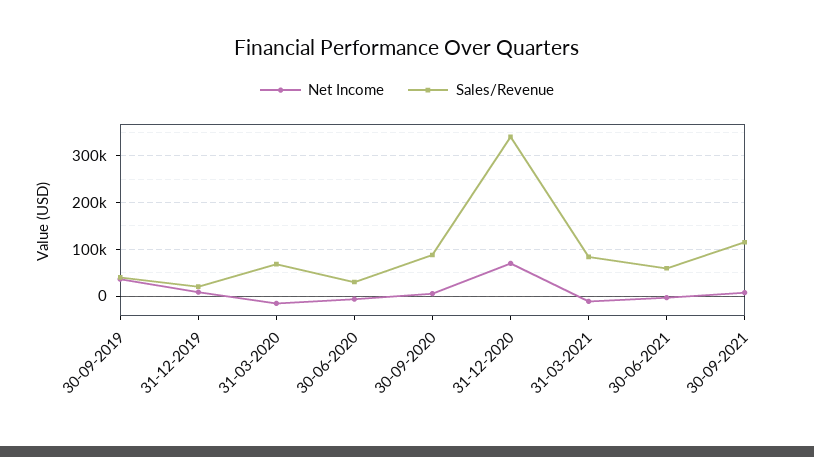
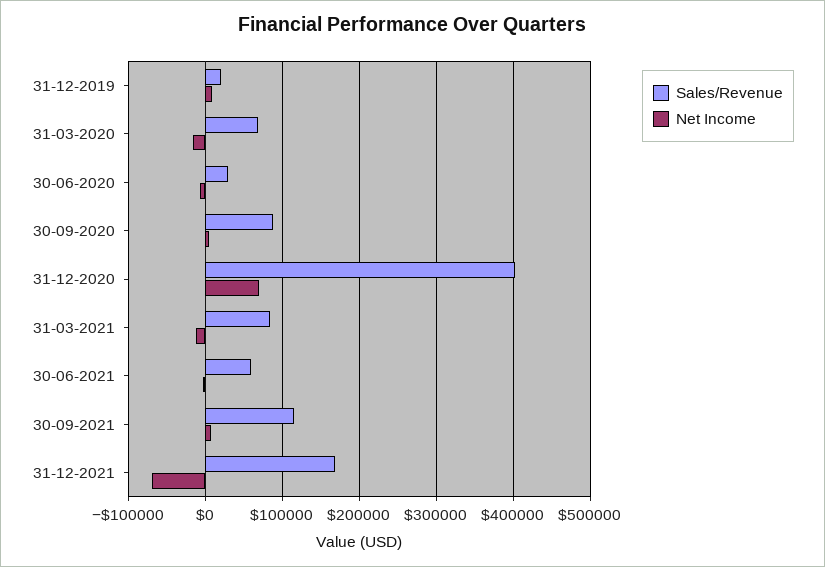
Net Income, 30-09-2019: 40000 -> none
Sales/Revenue, 30-09-2019: 40000 -> none
Sales/Revenue, 31-12-2020: 340000 -> 400000
Sales/Revenue, 31-12-2021: none -> 170000
Net Income, 31-12-2021: none -> -70000

